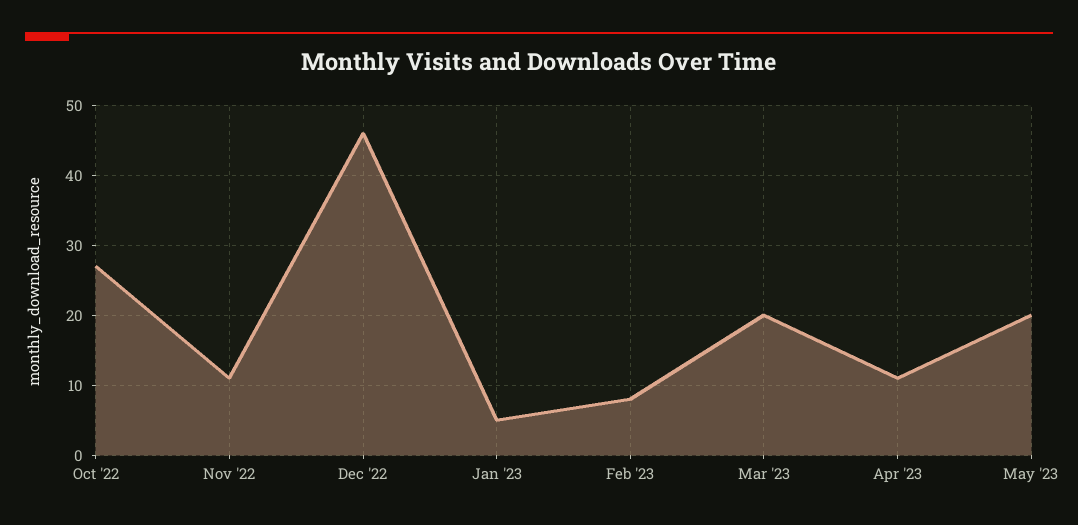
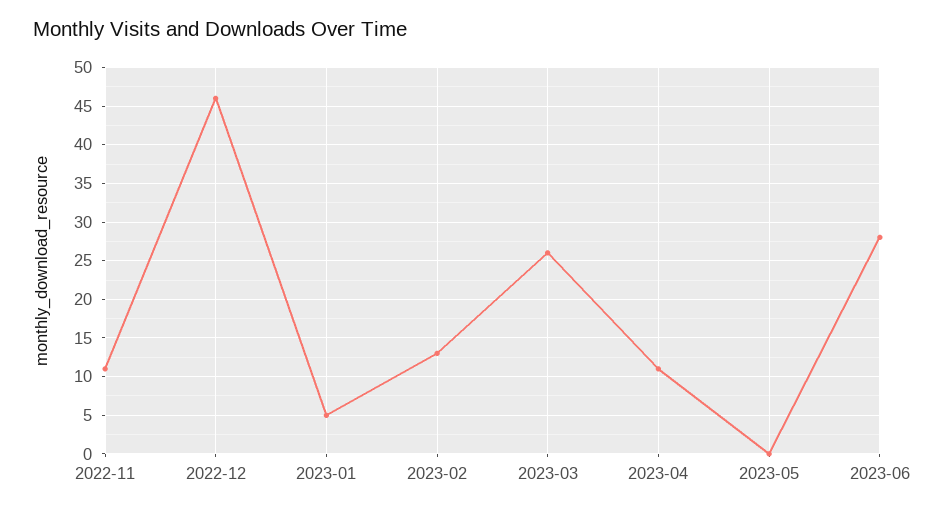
Oct '22: 27 -> none
Feb '23: 8 -> 13
Mar '23: 20 -> 26
May '23: 20 -> 0
2023-06: none -> 28

